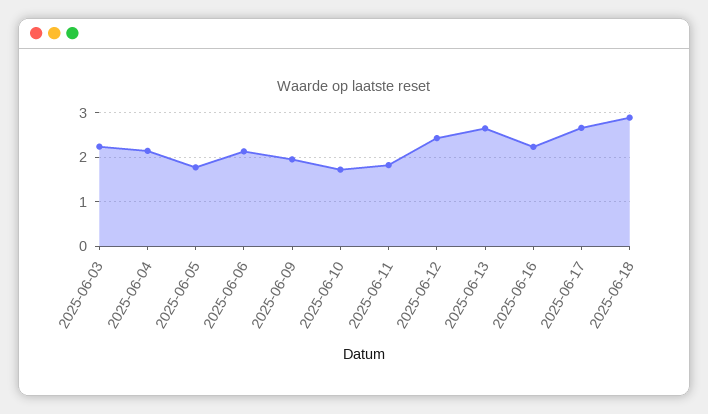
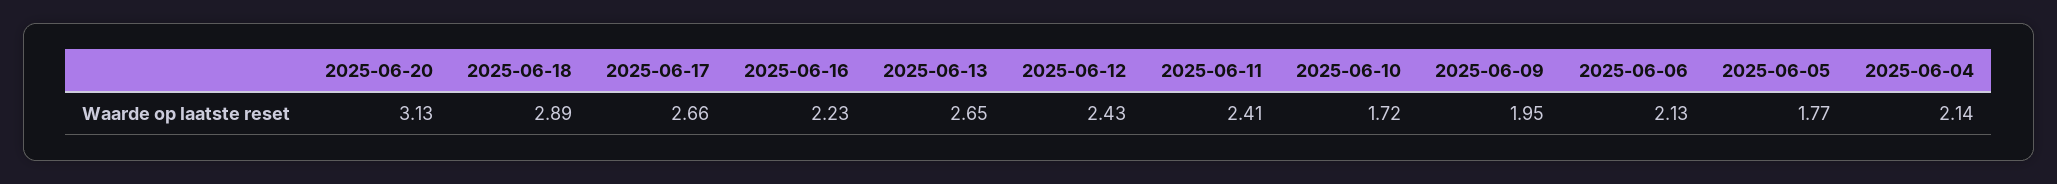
2025-06-03: 2.2 -> none
2025-06-11: 1.8 -> 2.41
2025-06-20: none -> 3.13

